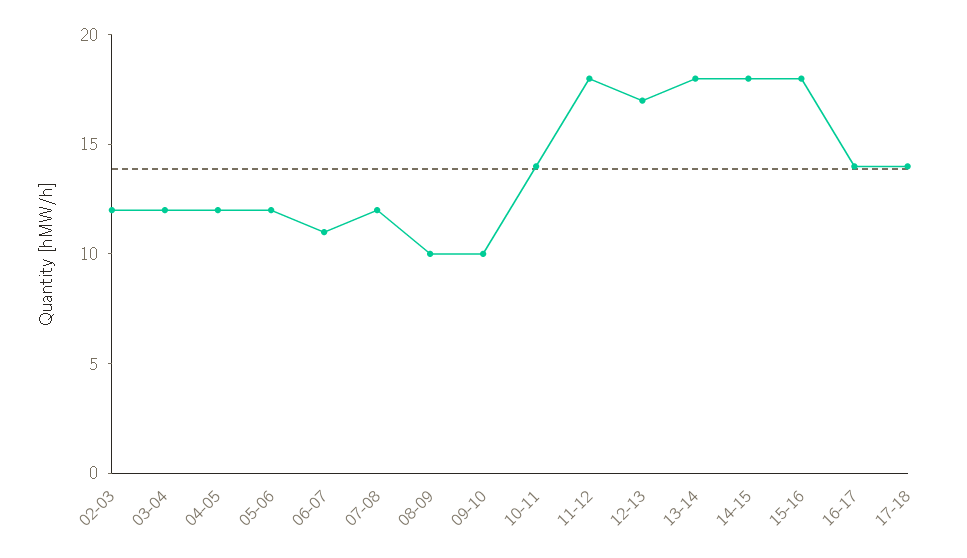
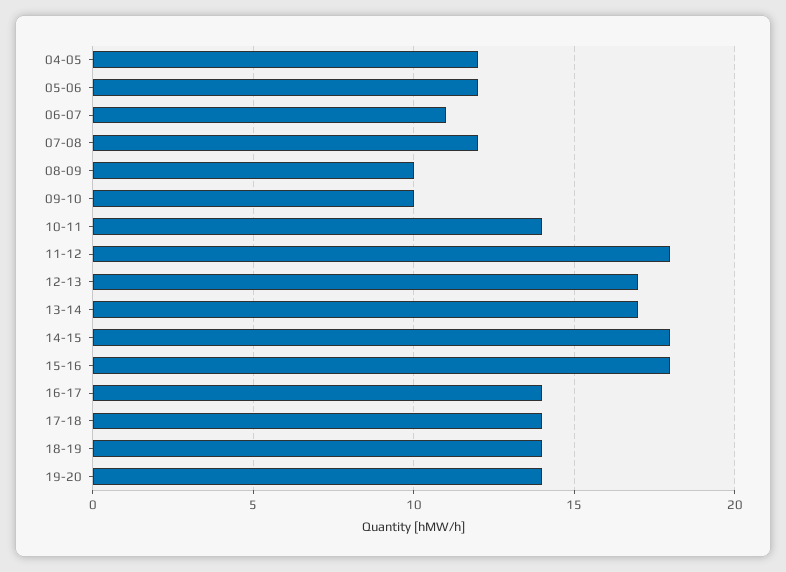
02-03: 12 -> none
03-04: 12 -> none
13-14: 18 -> 17
18-19: none -> 14
19-20: none -> 14

